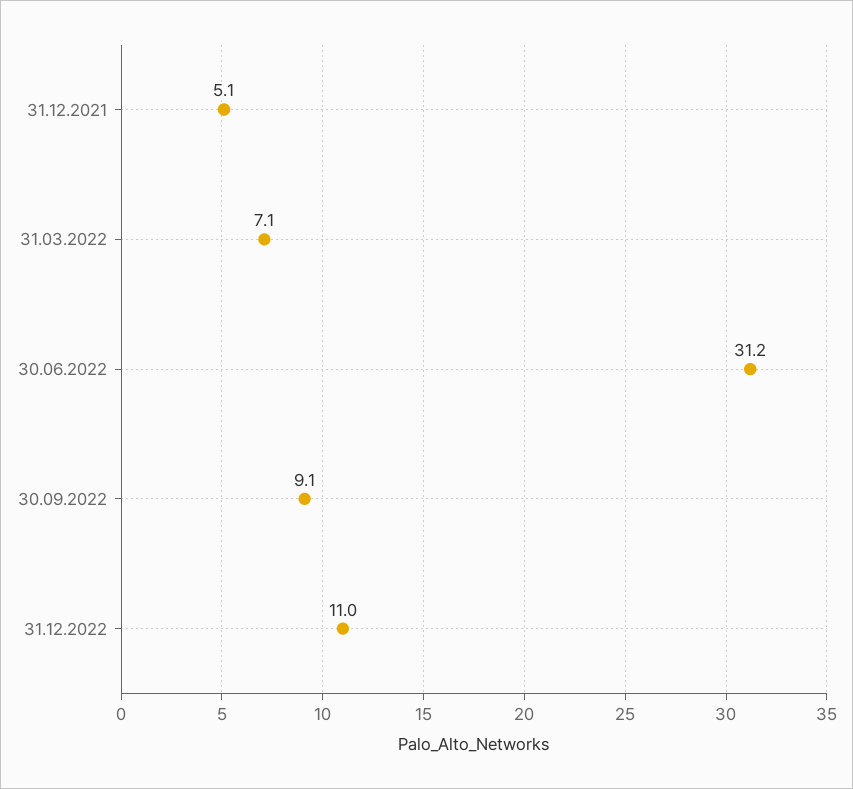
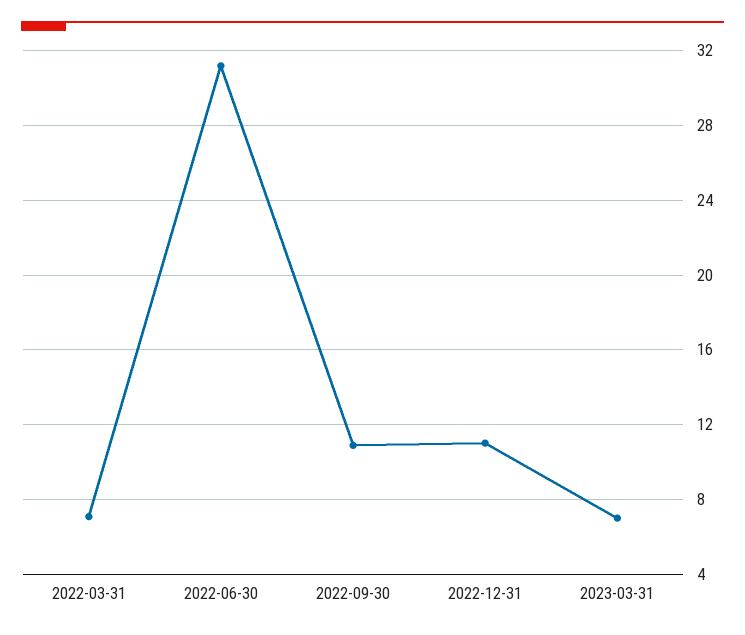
31.12.2021: 5.1 -> none
30.09.2022: 9.1 -> 11
2023-03-31: none -> 7

